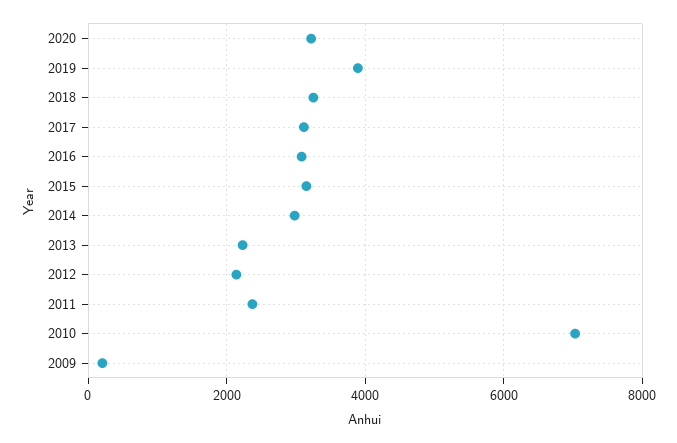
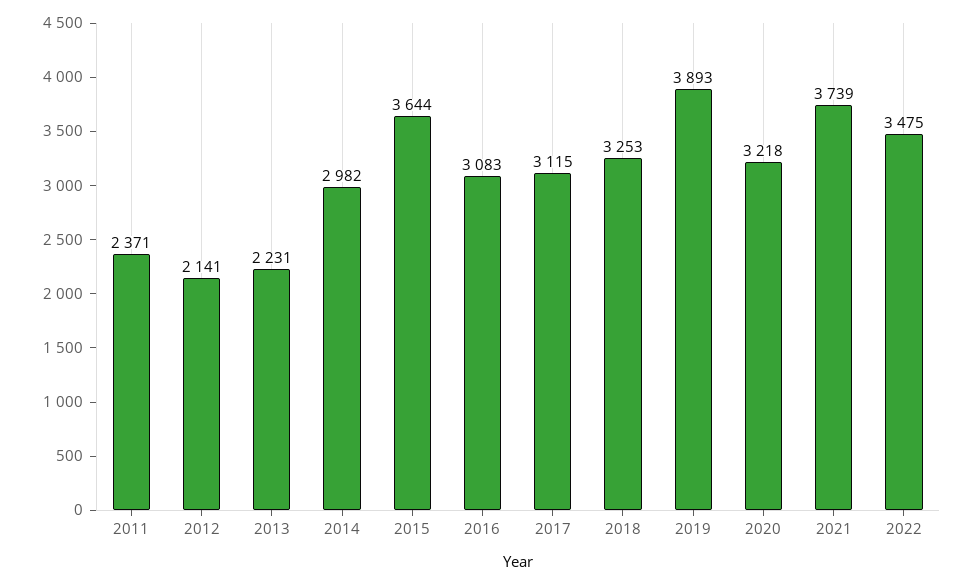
2015: 3200 -> 3644
2010: 7000 -> none
2009: 200 -> none
2021: none -> 3739
2022: none -> 3475

